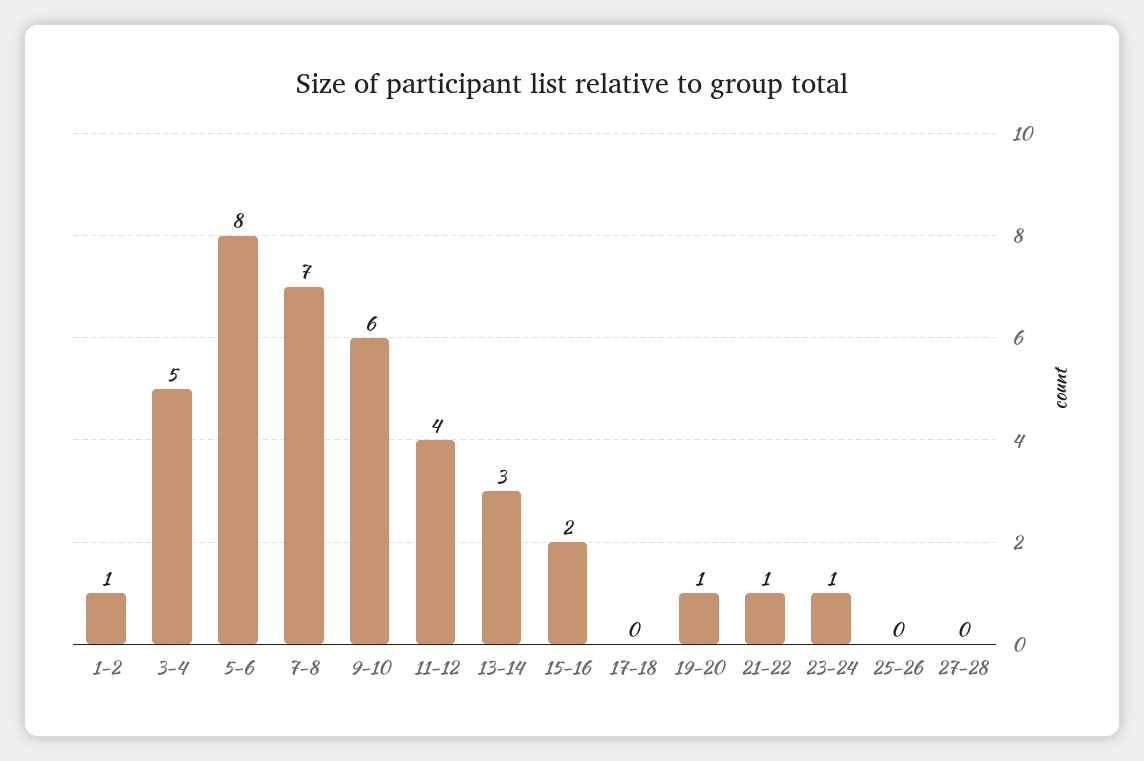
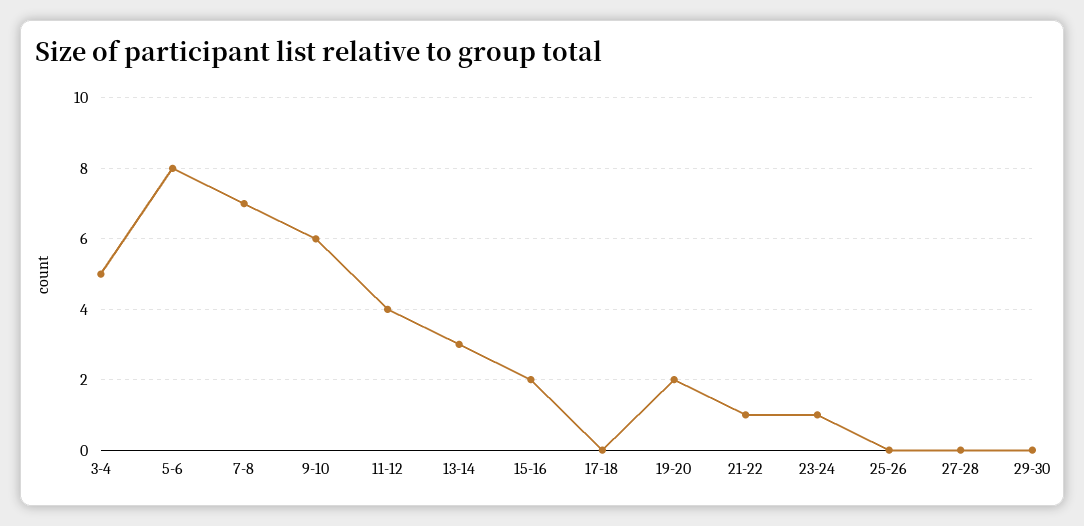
1-2: 1 -> none
19-20: 1 -> 2
29-30: none -> 0

